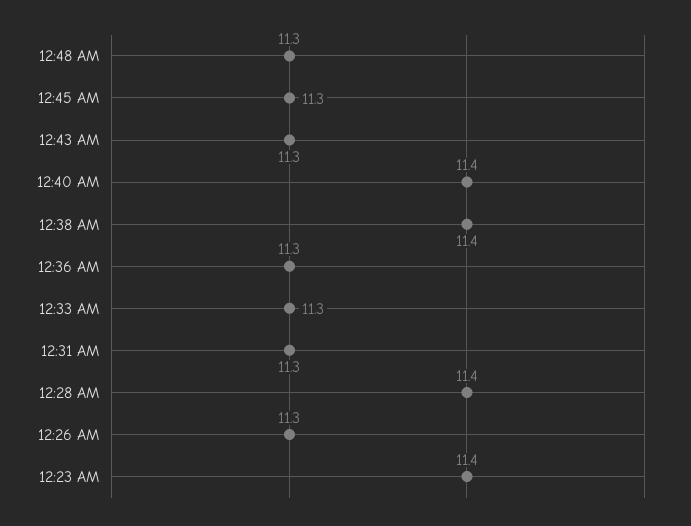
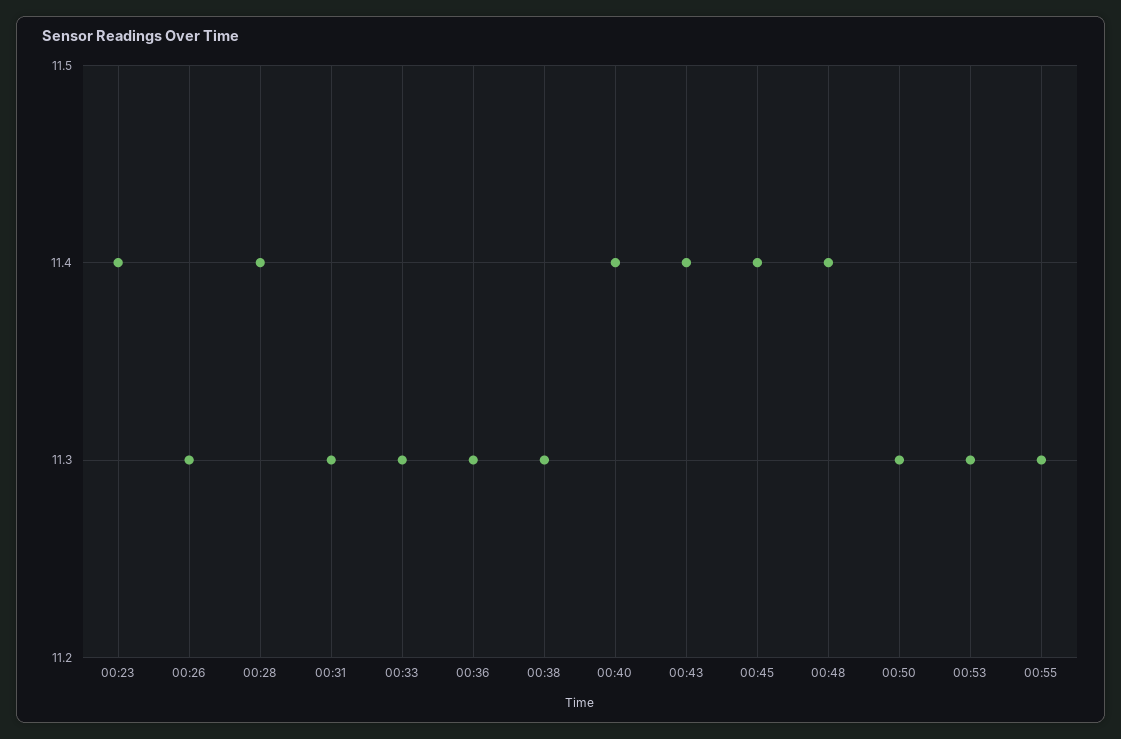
12:48 AM: 11.3 -> 11.4
12:45 AM: 11.3 -> 11.4
12:43 AM: 11.3 -> 11.4
12:38 AM: 11.4 -> 11.3
00:50: none -> 11.3
00:53: none -> 11.3
00:55: none -> 11.3

